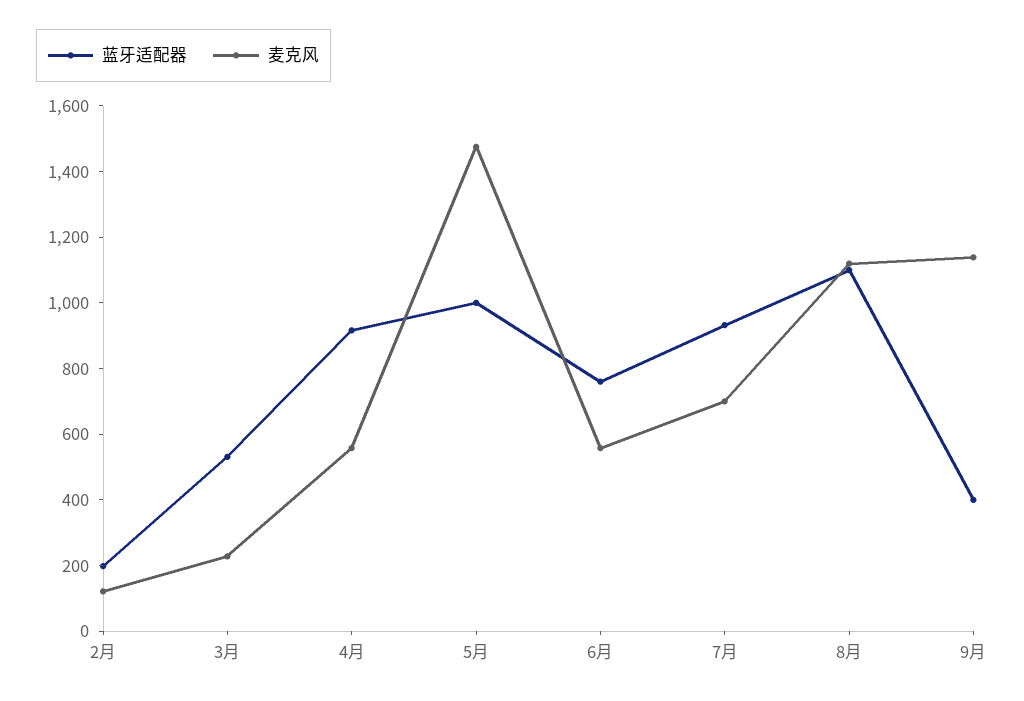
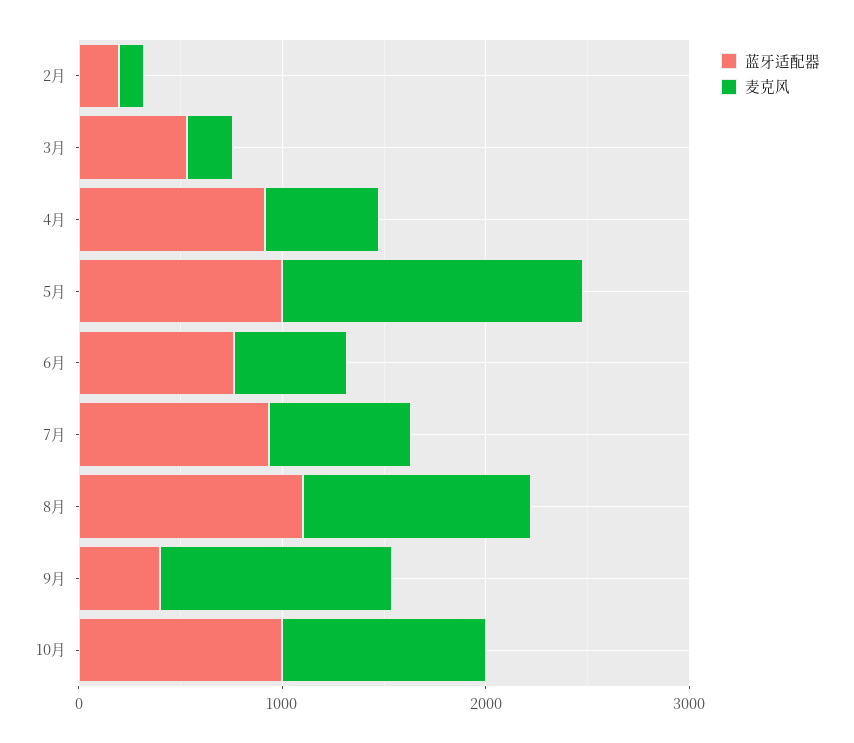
蓝牙适配器, 10月: none -> 1000
麦克风, 10月: none -> 1000

